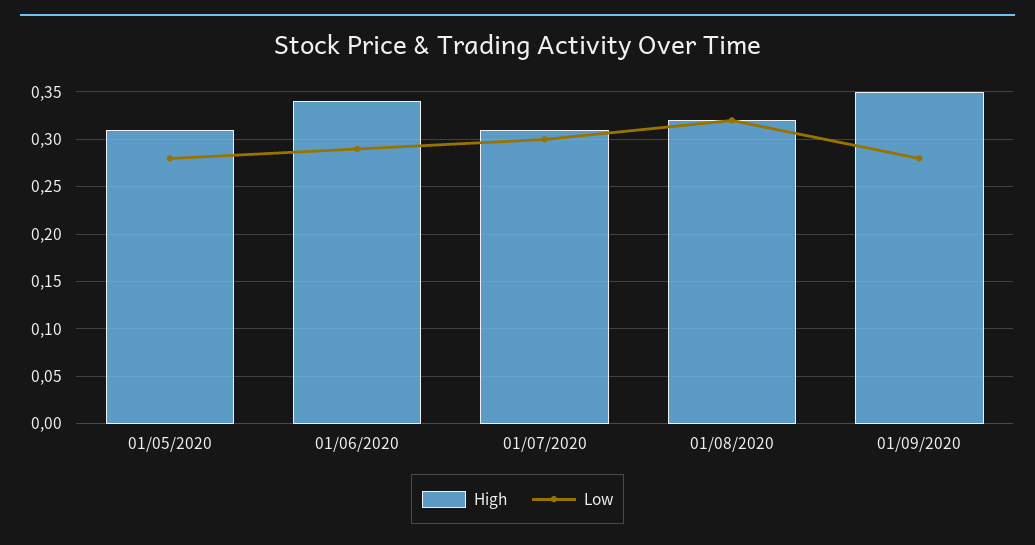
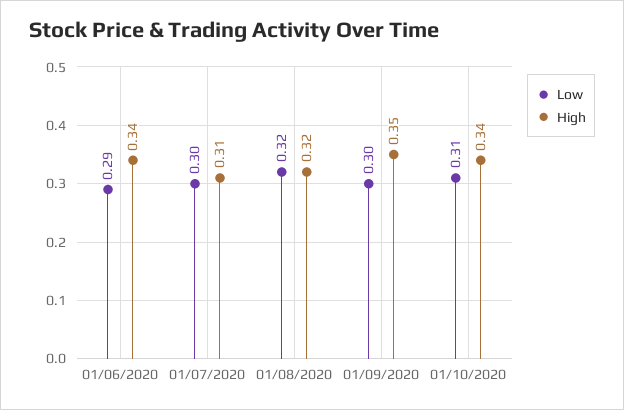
High, 01/05/2020: 0.31 -> none
Low, 01/05/2020: 0.28 -> none
Low, 01/09/2020: 0.28 -> 0.3
Low, 01/10/2020: none -> 0.31
High, 01/10/2020: none -> 0.34

